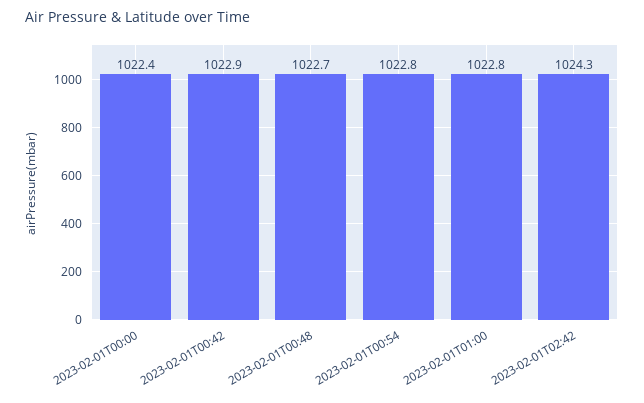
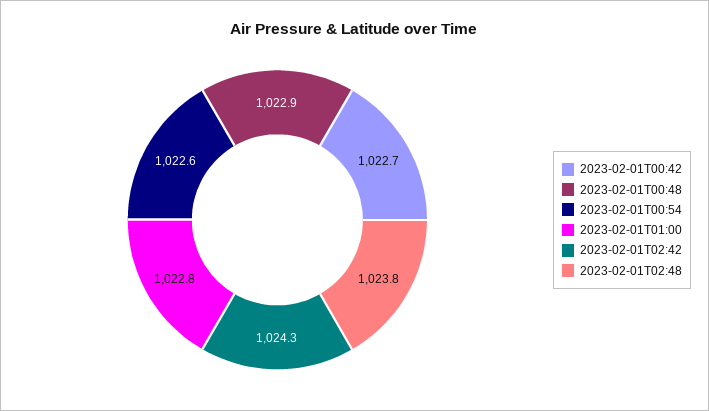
2023-02-01T00:00: 1022.4 -> none
2023-02-01T00:42: 1022.9 -> 1022.7
2023-02-01T00:48: 1022.7 -> 1022.9
2023-02-01T00:54: 1022.8 -> 1022.6
2023-02-01T02:48: none -> 1023.8

